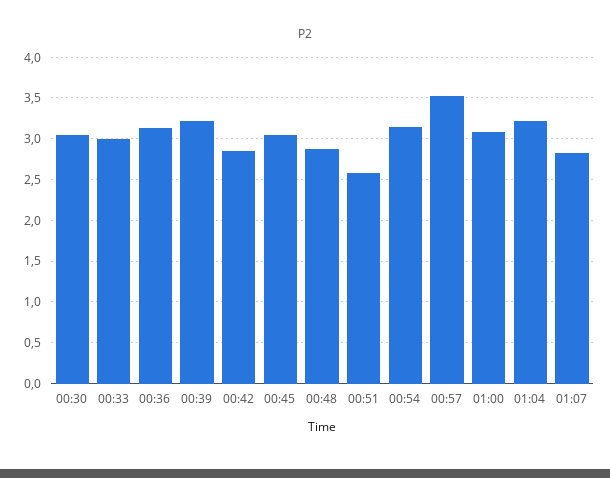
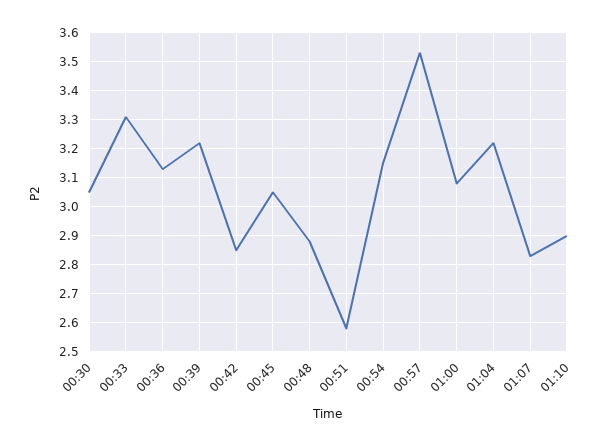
00:33: 3 -> 3.3
01:10: none -> 2.9

